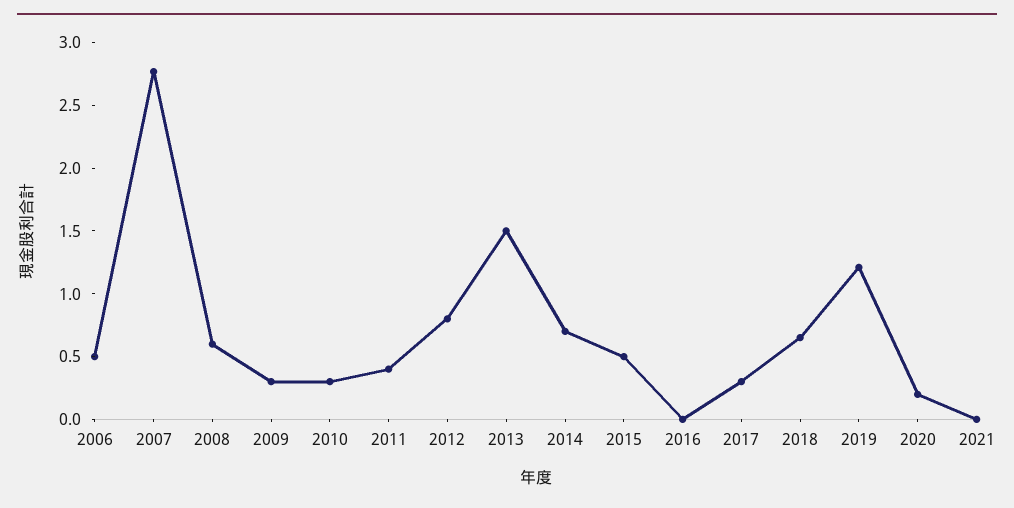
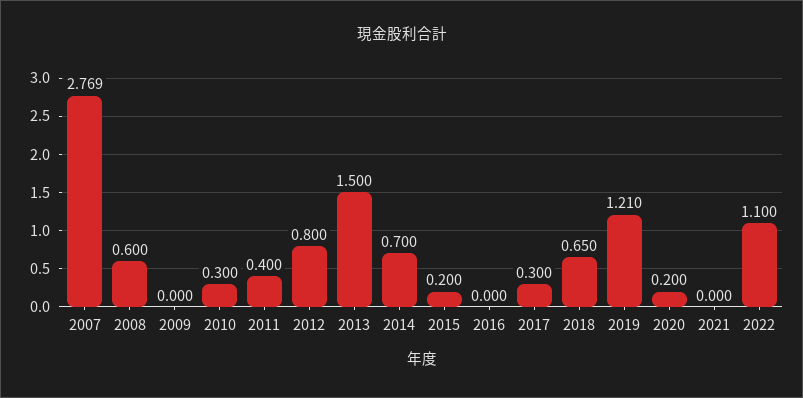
2006: 0.5 -> none
2009: 0.3 -> 0
2015: 0.5 -> 0.2
2022: none -> 1.1

